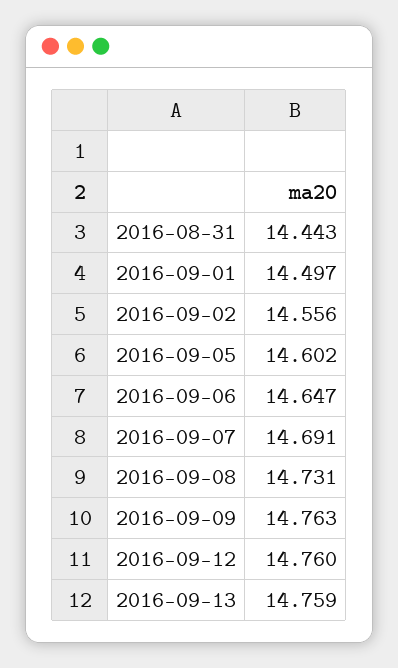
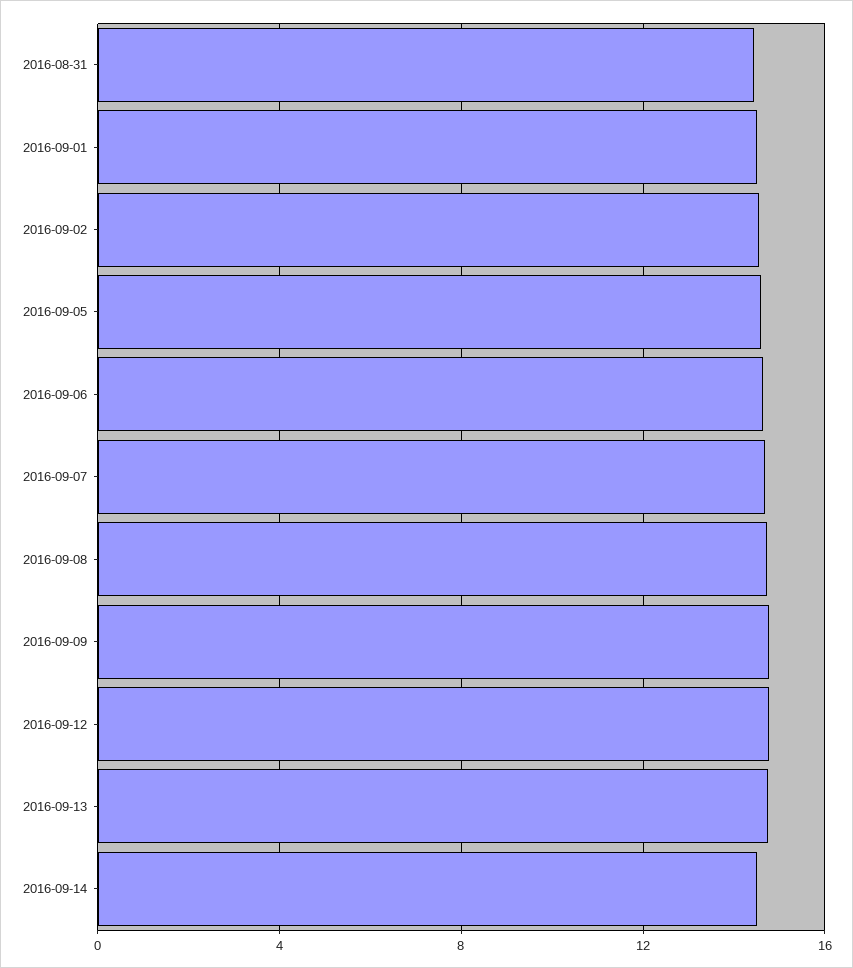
2016-09-14: none -> 14.5

